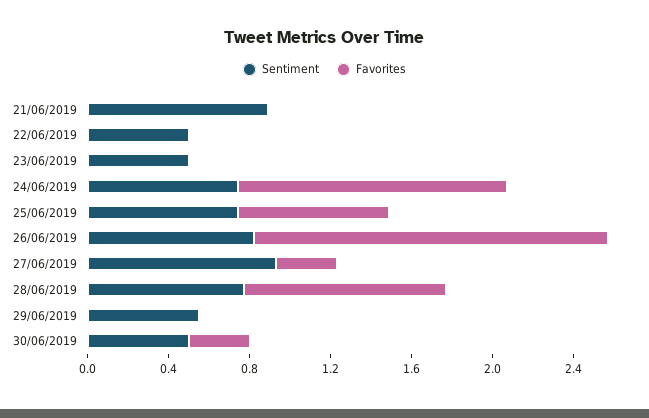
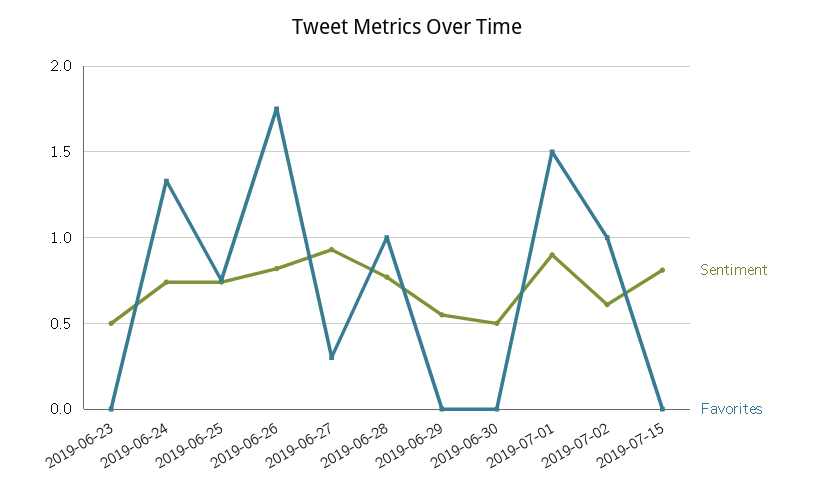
Sentiment, 21/06/2019: 0.9 -> none
Favorites, 21/06/2019: 0 -> none
Sentiment, 22/06/2019: 0.5 -> none
Favorites, 22/06/2019: 0 -> none
Favorites, 30/06/2019: 0.3 -> 0
Sentiment, 2019-07-01: none -> 0.9
Favorites, 2019-07-01: none -> 1.5
Sentiment, 2019-07-02: none -> 0.6
Favorites, 2019-07-02: none -> 1
Sentiment, 2019-07-15: none -> 0.8
Favorites, 2019-07-15: none -> 0

